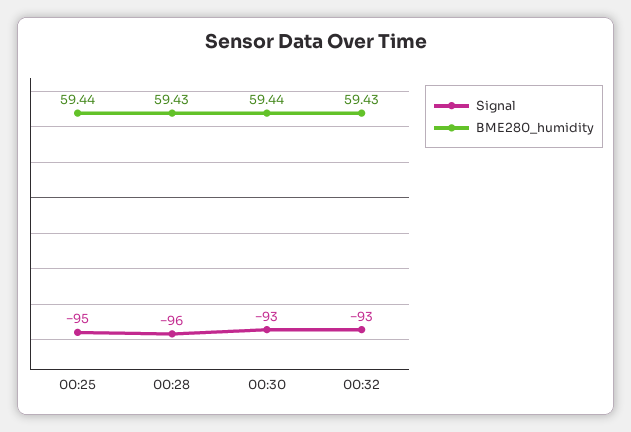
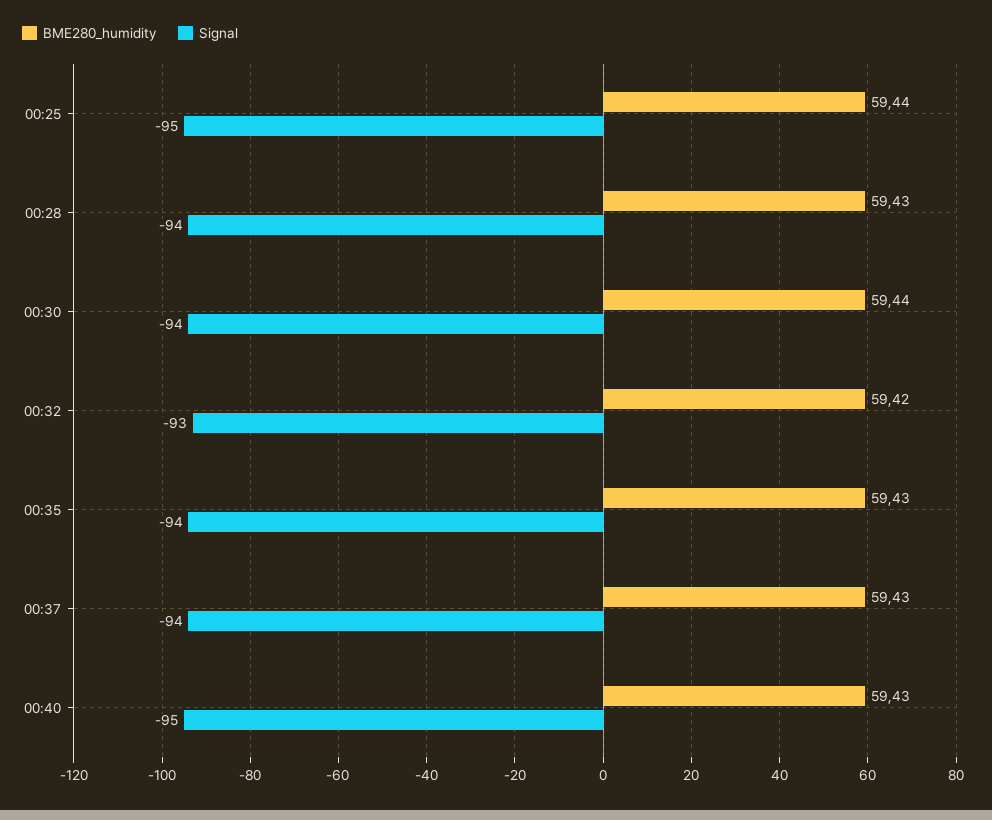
Signal, 00:28: -96 -> -94
Signal, 00:30: -93 -> -94
BME280_humidity, 00:32: 59.43 -> 59.42
BME280_humidity, 00:35: none -> 59.43
Signal, 00:35: none -> -94
BME280_humidity, 00:37: none -> 59.43
Signal, 00:37: none -> -94
BME280_humidity, 00:40: none -> 59.43
Signal, 00:40: none -> -95

